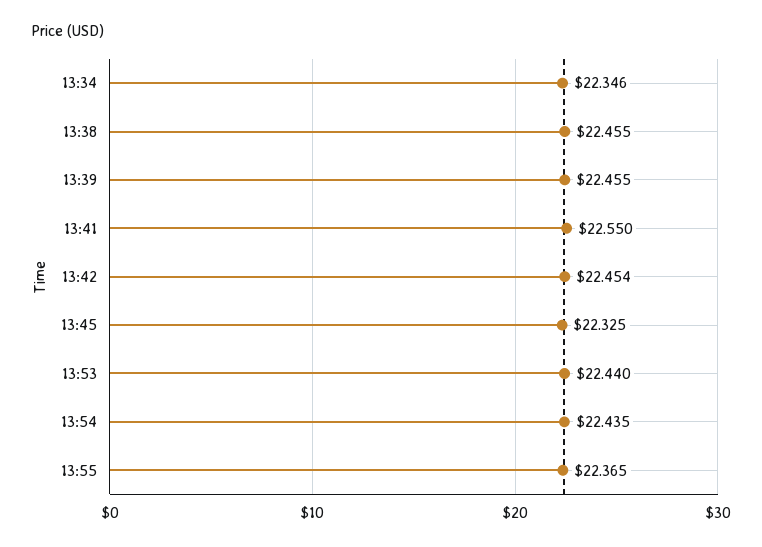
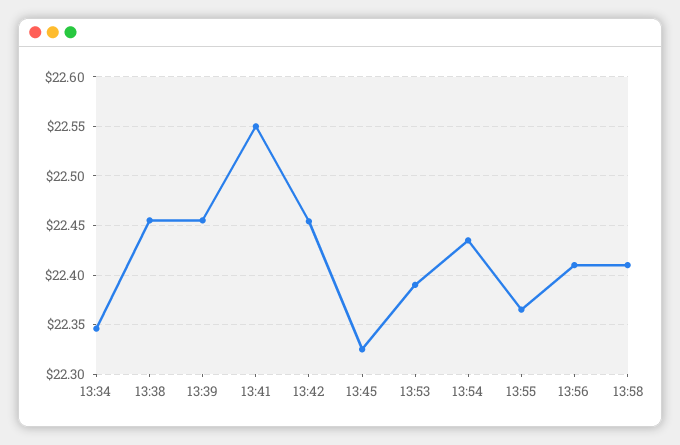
13:53: 22.44 -> 22.39
13:56: none -> 22.41
13:58: none -> 22.41

